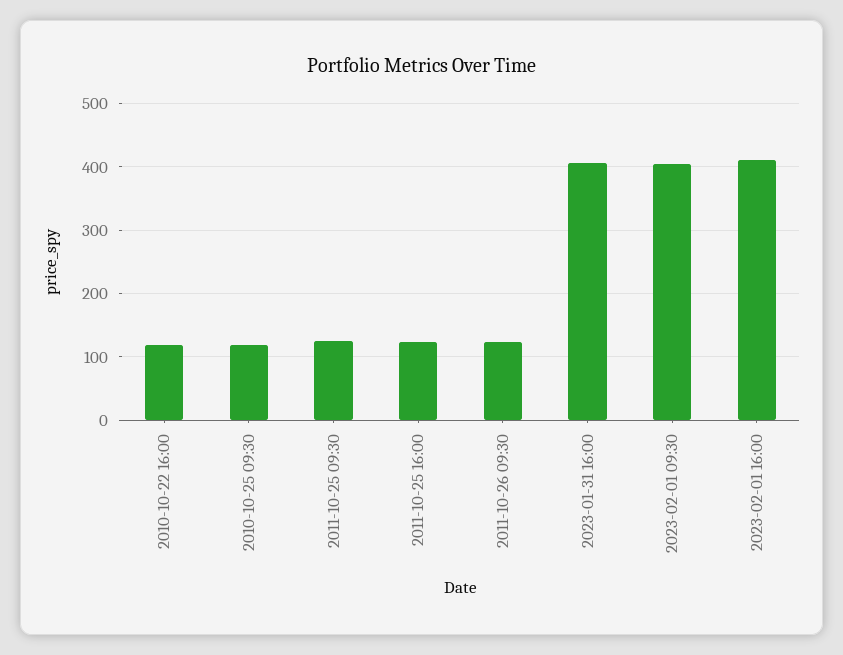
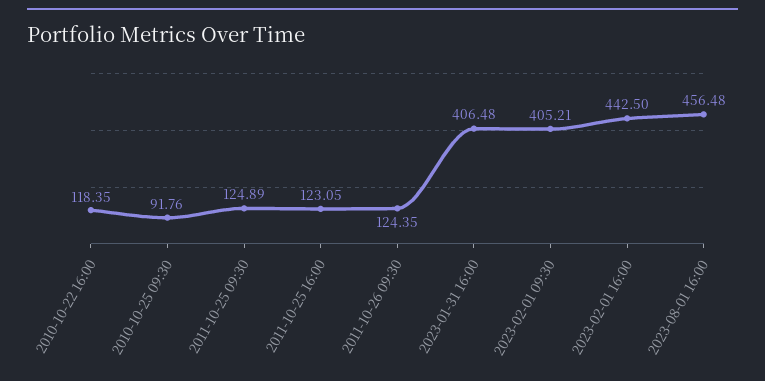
2010-10-25 09:30: 120 -> 91.76
2023-02-01 16:00: 410 -> 442.5
2023-08-01 16:00: none -> 456.48

